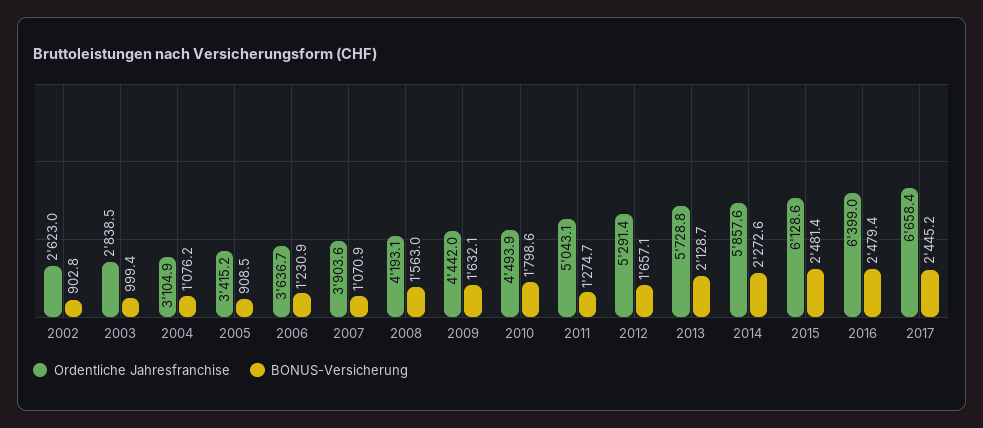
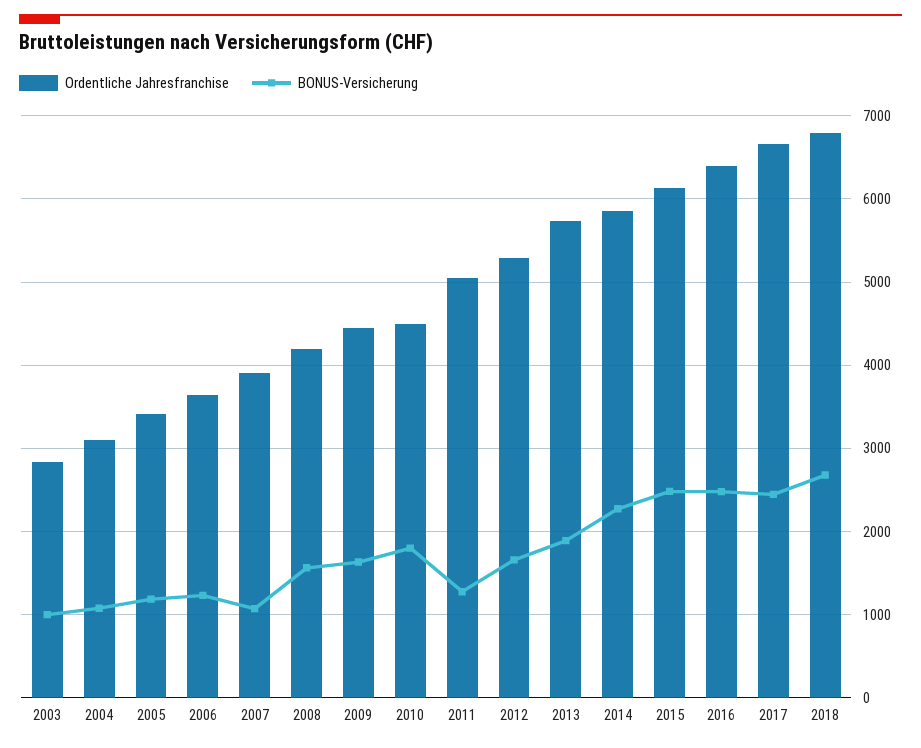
Ordentliche Jahresfranchise, 2002: 2623 -> none
BONUS-Versicherung, 2002: 902.8 -> none
BONUS-Versicherung, 2005: 908.5 -> 1200
BONUS-Versicherung, 2013: 2128.7 -> 1900
Ordentliche Jahresfranchise, 2018: none -> 6800
BONUS-Versicherung, 2018: none -> 2700

